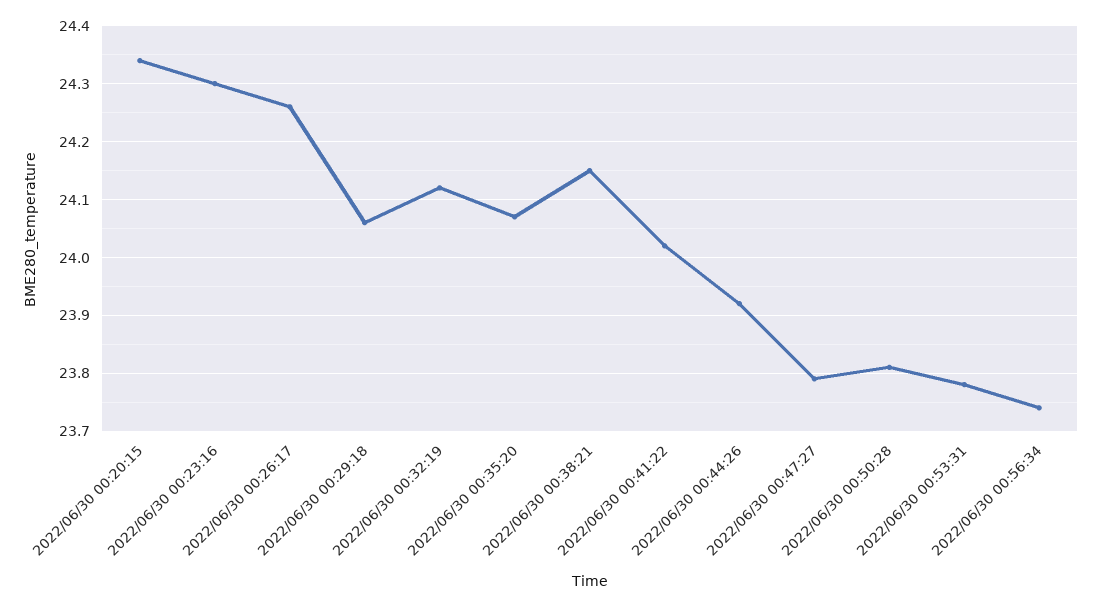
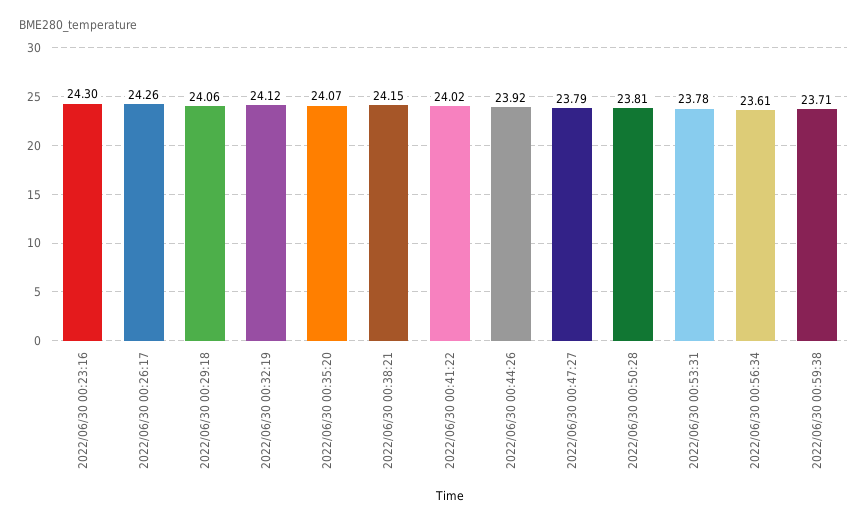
2022/06/30 00:20:15: 24.35 -> none
2022/06/30 00:56:34: 23.75 -> 23.61
2022/06/30 00:59:38: none -> 23.71

